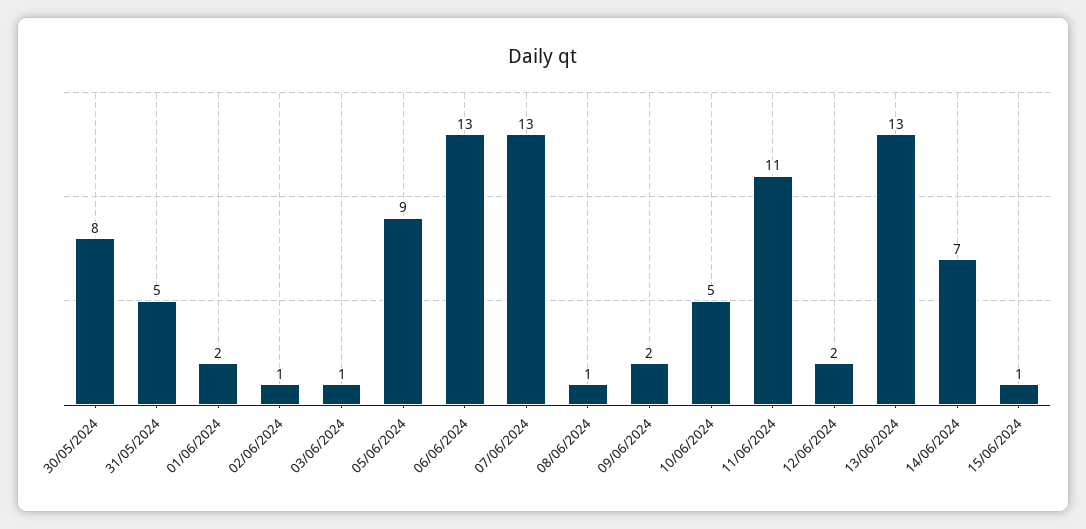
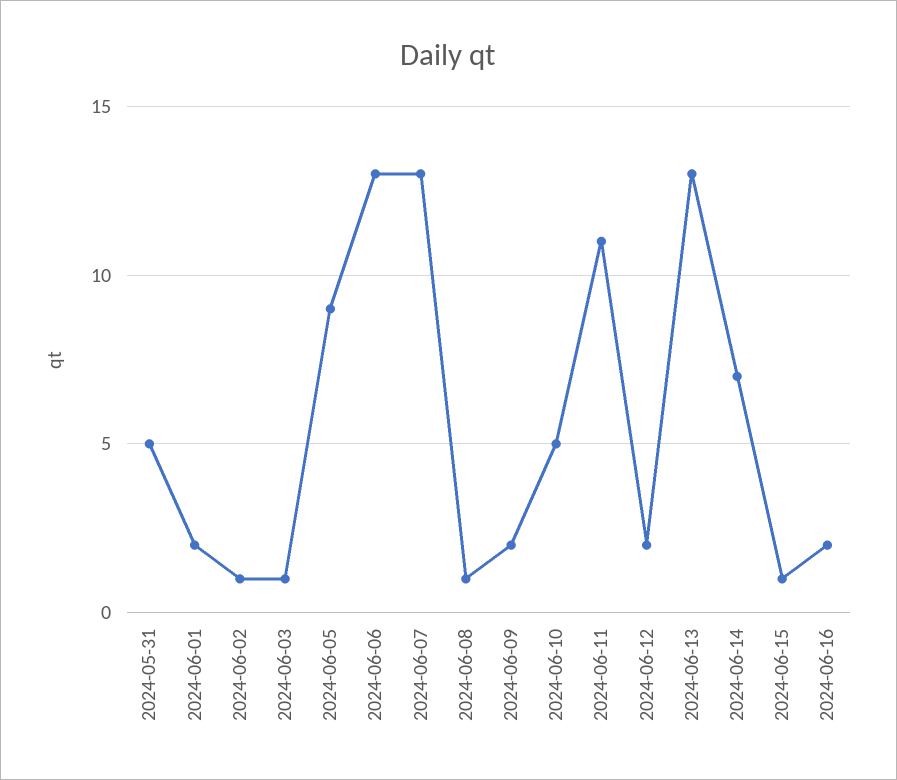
30/05/2024: 8 -> none
2024-06-16: none -> 2

